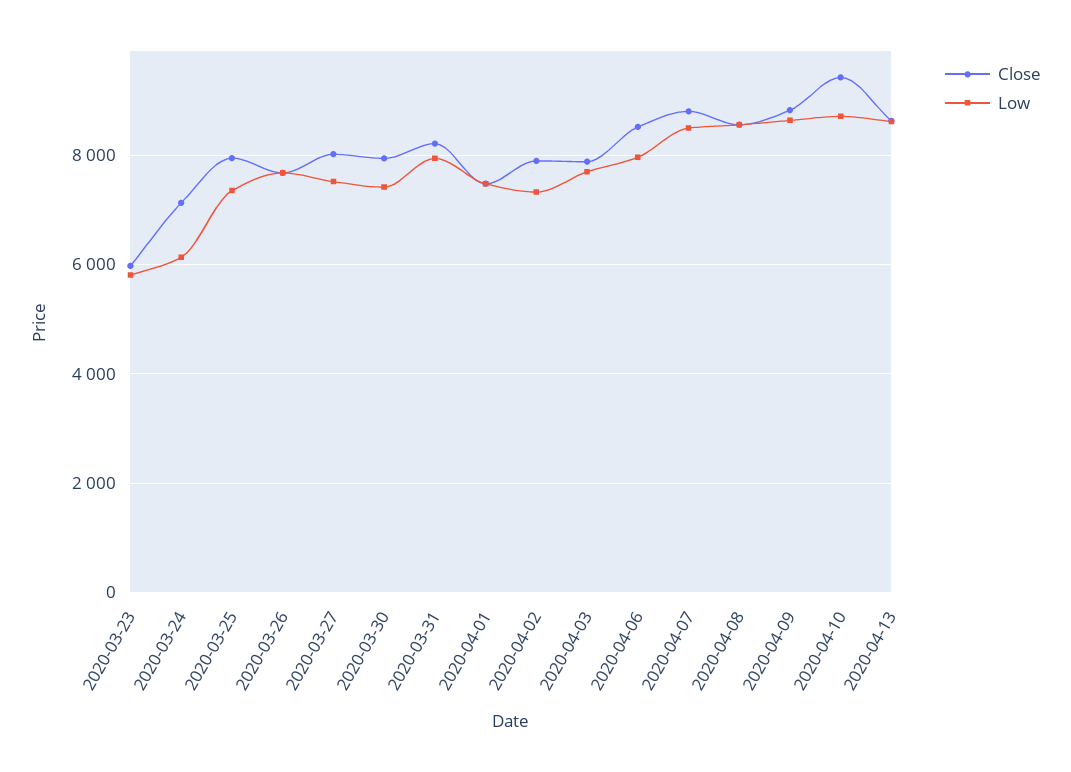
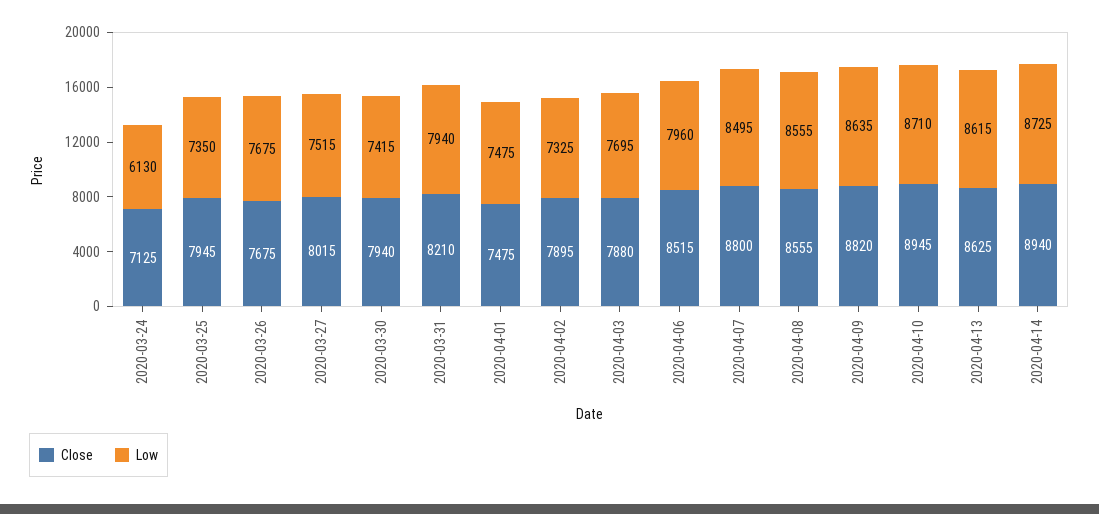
Close, 2020-03-23: 6000 -> none
Low, 2020-03-23: 5800 -> none
Close, 2020-04-10: 9400 -> 8945
Close, 2020-04-14: none -> 8940
Low, 2020-04-14: none -> 8725

